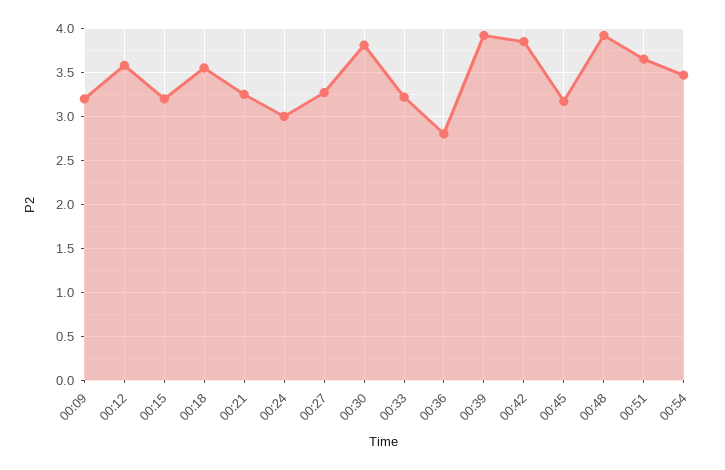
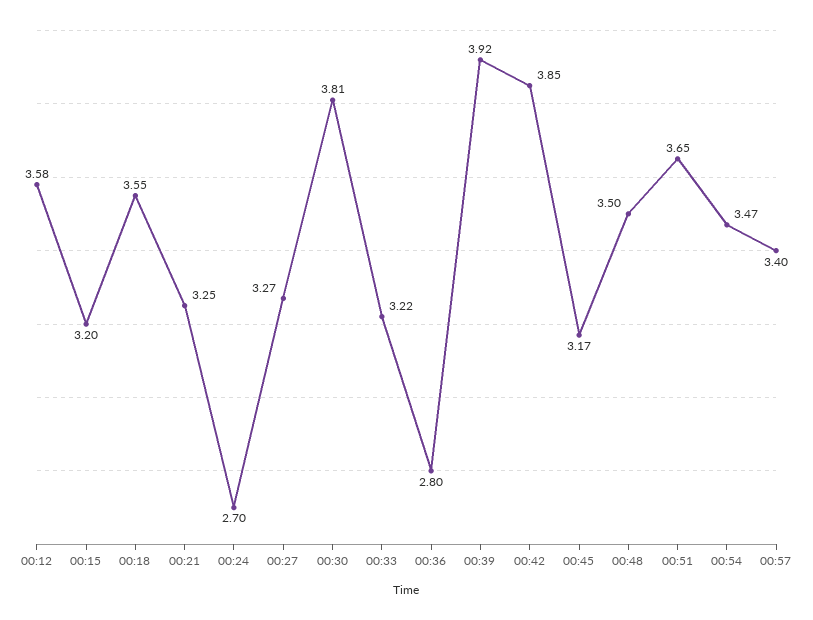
00:09: 3.2 -> none
00:24: 3 -> 2.7
00:48: 3.9 -> 3.5
00:57: none -> 3.4

